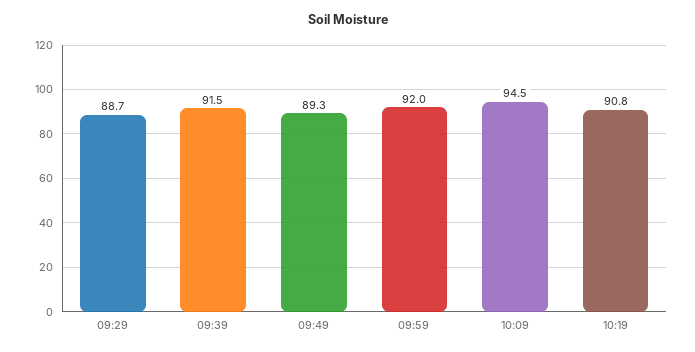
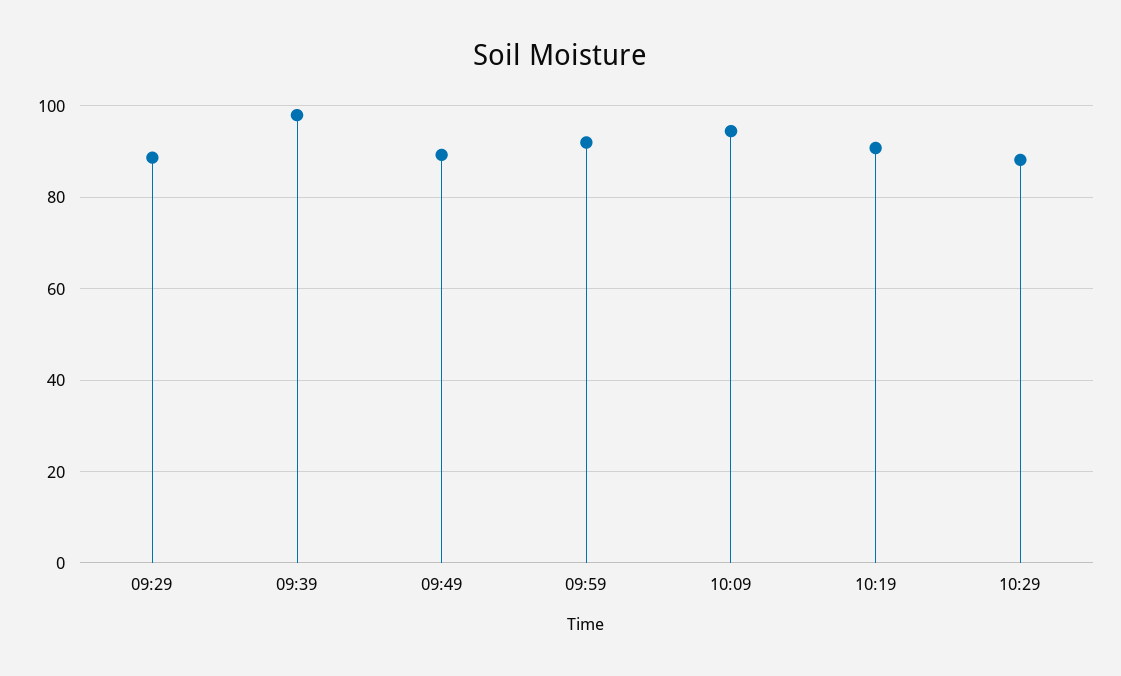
09:39: 91.5 -> 98
10:29: none -> 88

